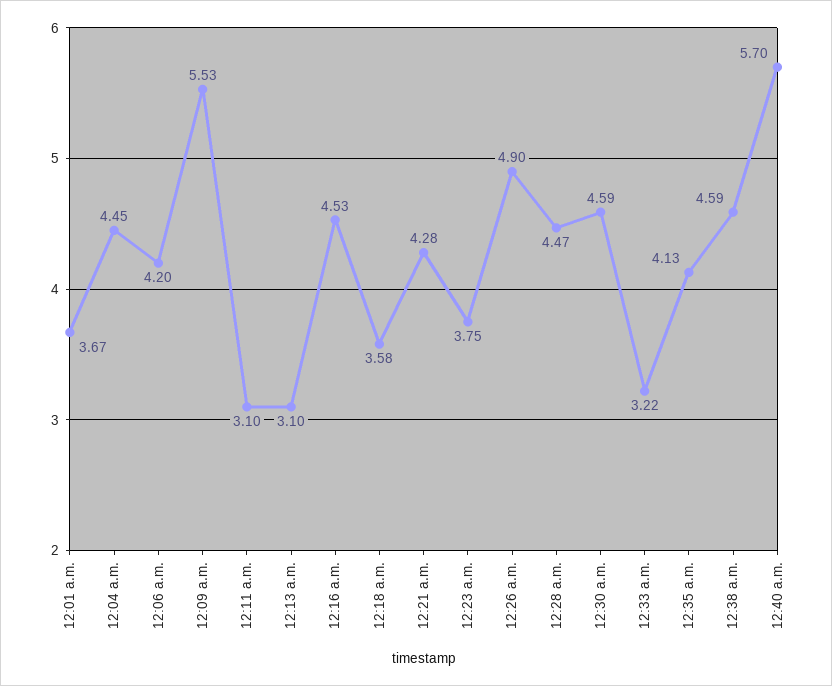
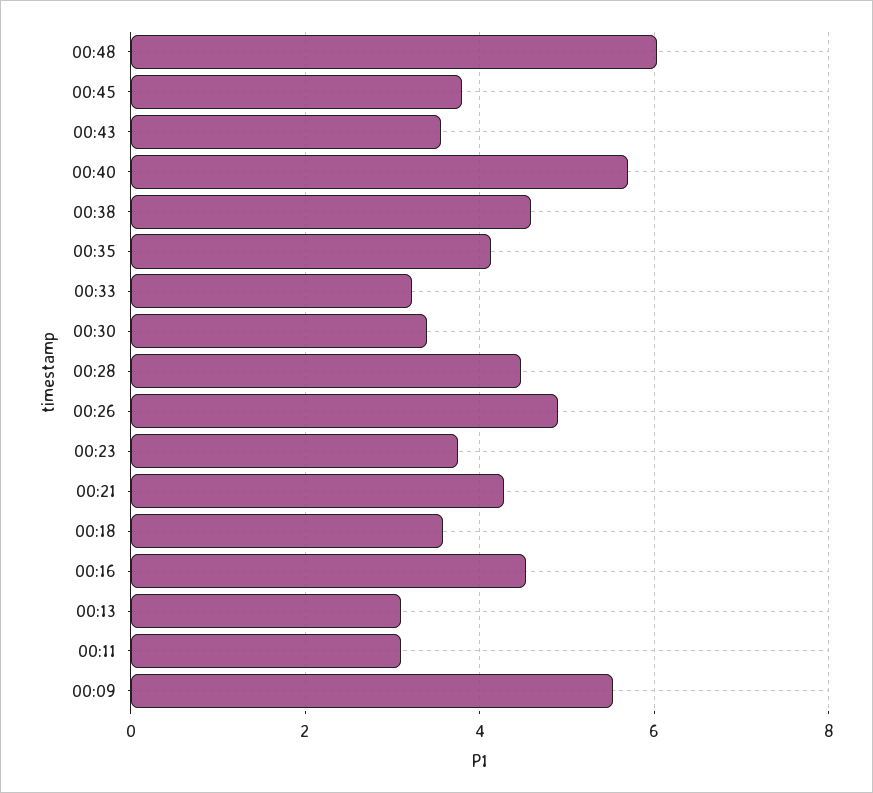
12:01 a.m.: 3.67 -> none
12:04 a.m.: 4.45 -> none
12:06 a.m.: 4.2 -> none
12:30 a.m.: 4.59 -> 3.4
00:48: none -> 6
00:45: none -> 3.8
00:43: none -> 3.6

